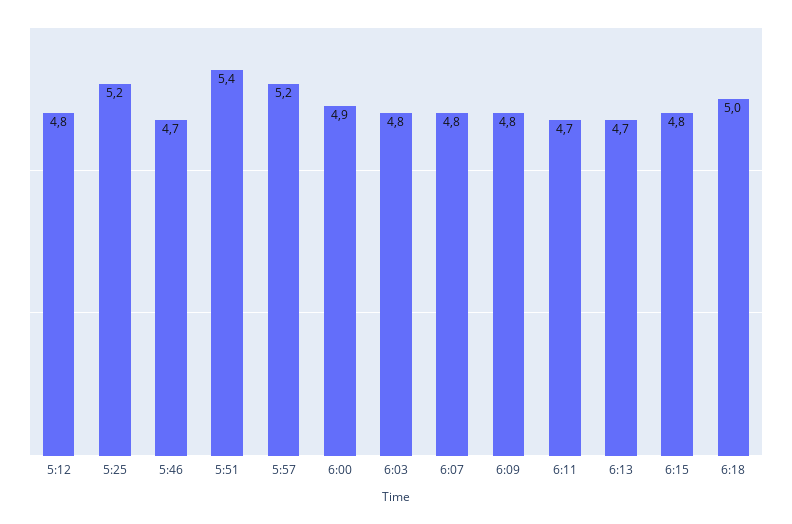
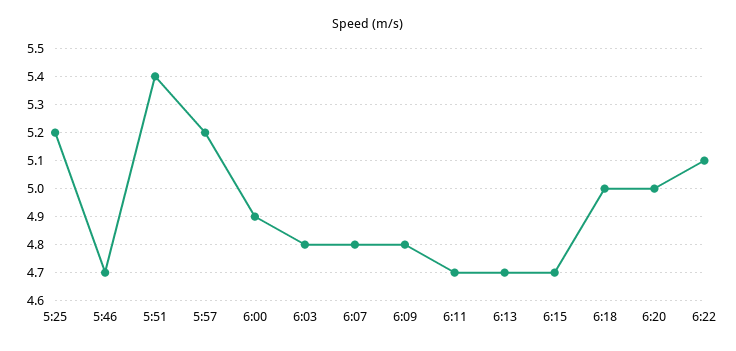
5:12: 4.8 -> none
6:15: 4.8 -> 4.7
6:20: none -> 5
6:22: none -> 5.1

